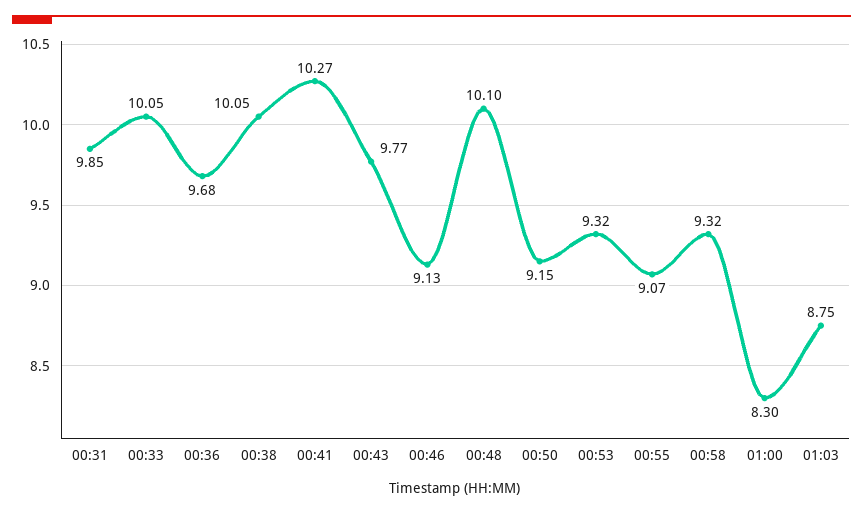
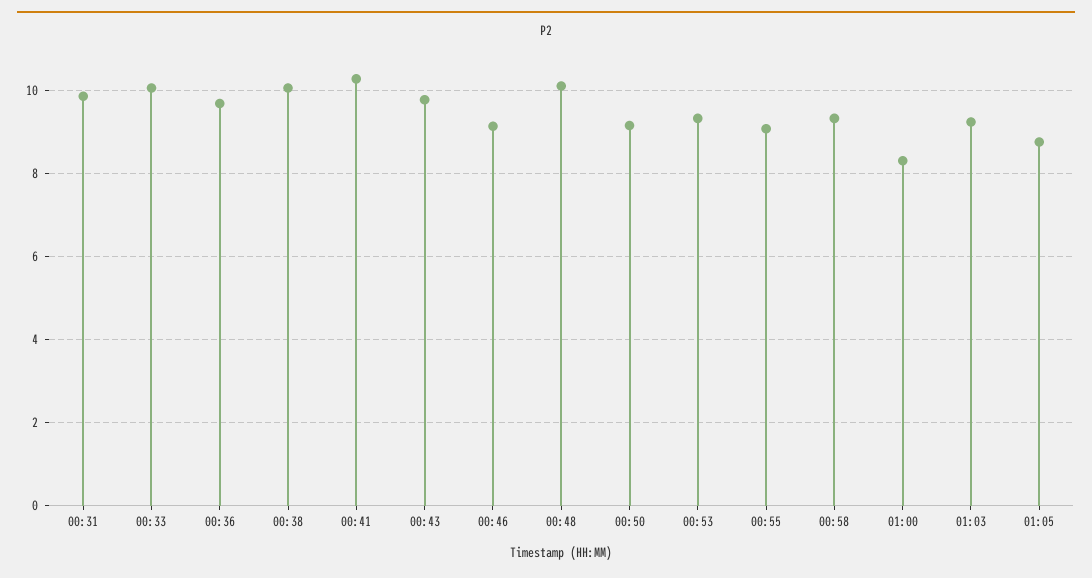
01:03: 8.75 -> 9.2
01:05: none -> 8.8

